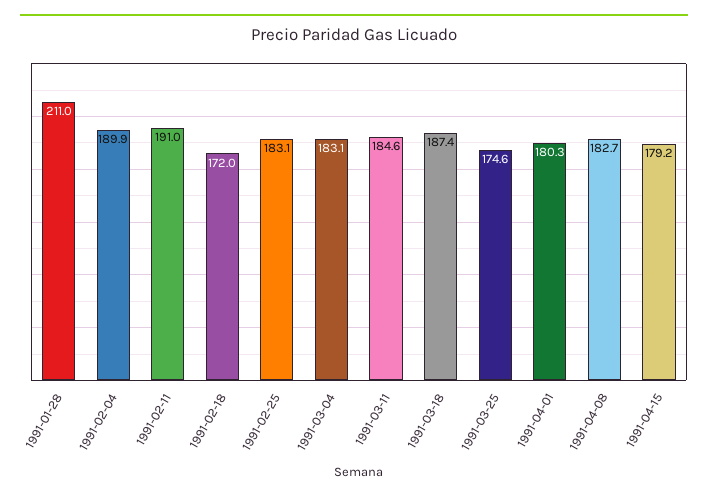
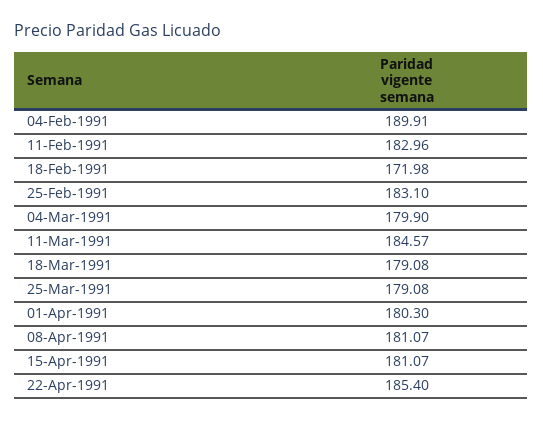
1991-01-28: 211 -> none
1991-02-11: 191 -> 182.96
1991-03-04: 183.1 -> 179.9
1991-03-18: 187.4 -> 179.08
1991-03-25: 174.6 -> 179.08
1991-04-08: 182.7 -> 181.07
1991-04-15: 179.2 -> 181.07
22-Apr-1991: none -> 185.4

